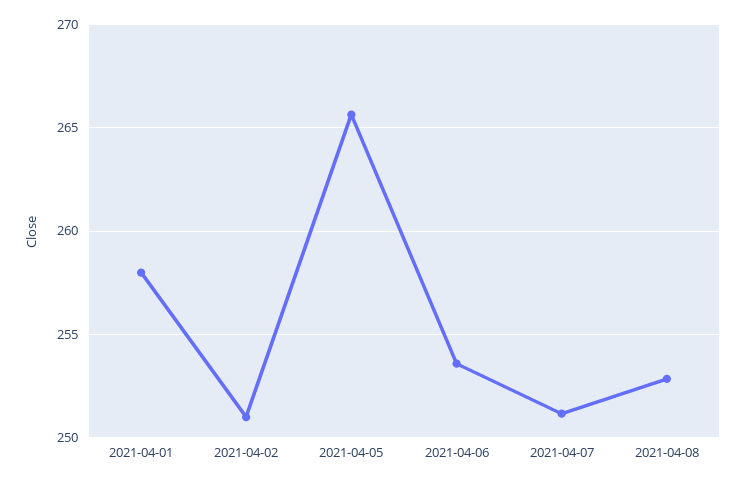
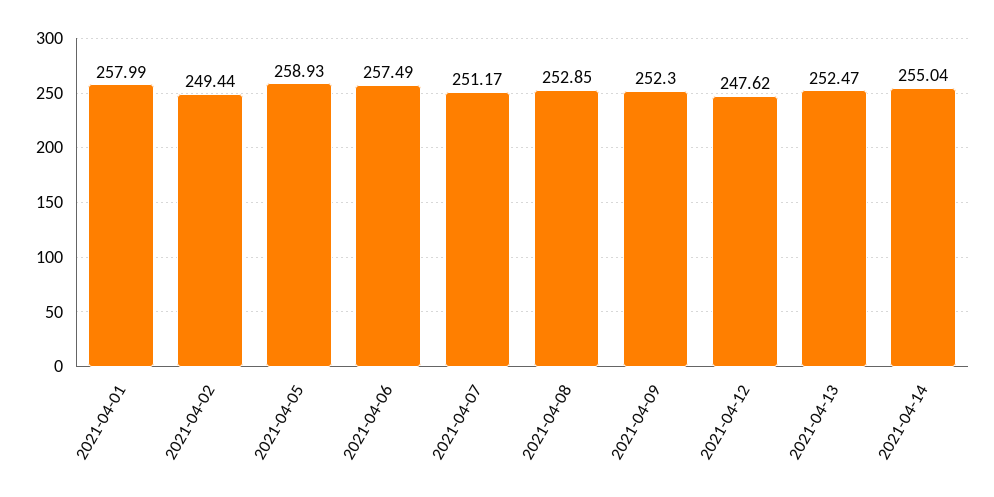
2021-04-02: 251 -> 249.44
2021-04-05: 265.5 -> 258.93
2021-04-06: 253.5 -> 257.49
2021-04-09: none -> 252.3
2021-04-12: none -> 247.62
2021-04-13: none -> 252.47
2021-04-14: none -> 255.04

